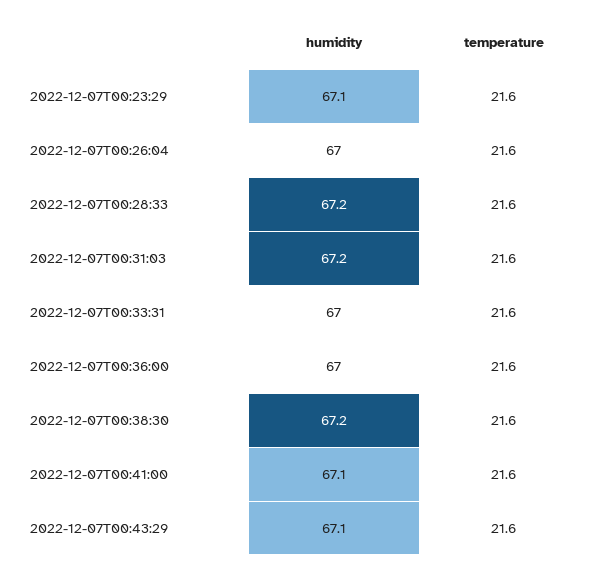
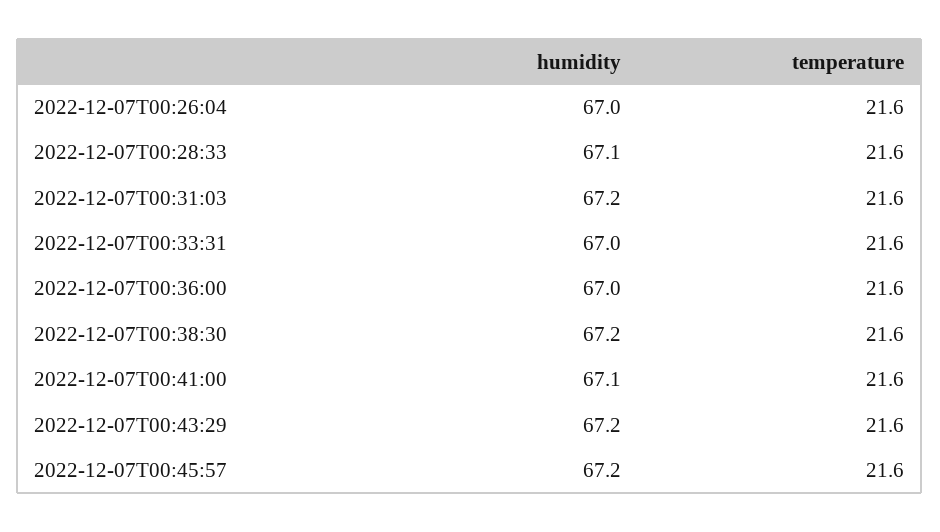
humidity, 2022-12-07T00:23:29: 67.1 -> none
temperature, 2022-12-07T00:23:29: 21.6 -> none
humidity, 2022-12-07T00:28:33: 67.2 -> 67.1
humidity, 2022-12-07T00:43:29: 67.1 -> 67.2
humidity, 2022-12-07T00:45:57: none -> 67.2
temperature, 2022-12-07T00:45:57: none -> 21.6

